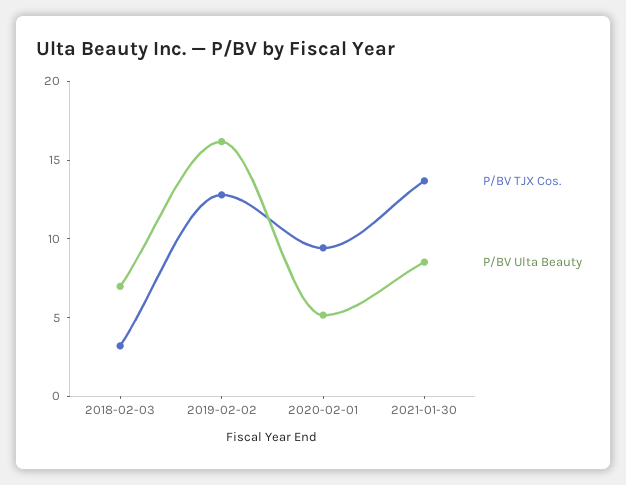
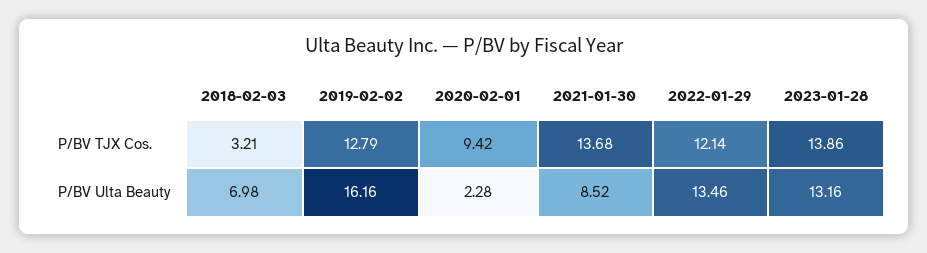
P/BV Ulta Beauty, 2020-02-01: 5 -> 2.28
P/BV TJX Cos., 2022-01-29: none -> 12.14
P/BV TJX Cos., 2023-01-28: none -> 13.86
P/BV Ulta Beauty, 2022-01-29: none -> 13.46
P/BV Ulta Beauty, 2023-01-28: none -> 13.16

